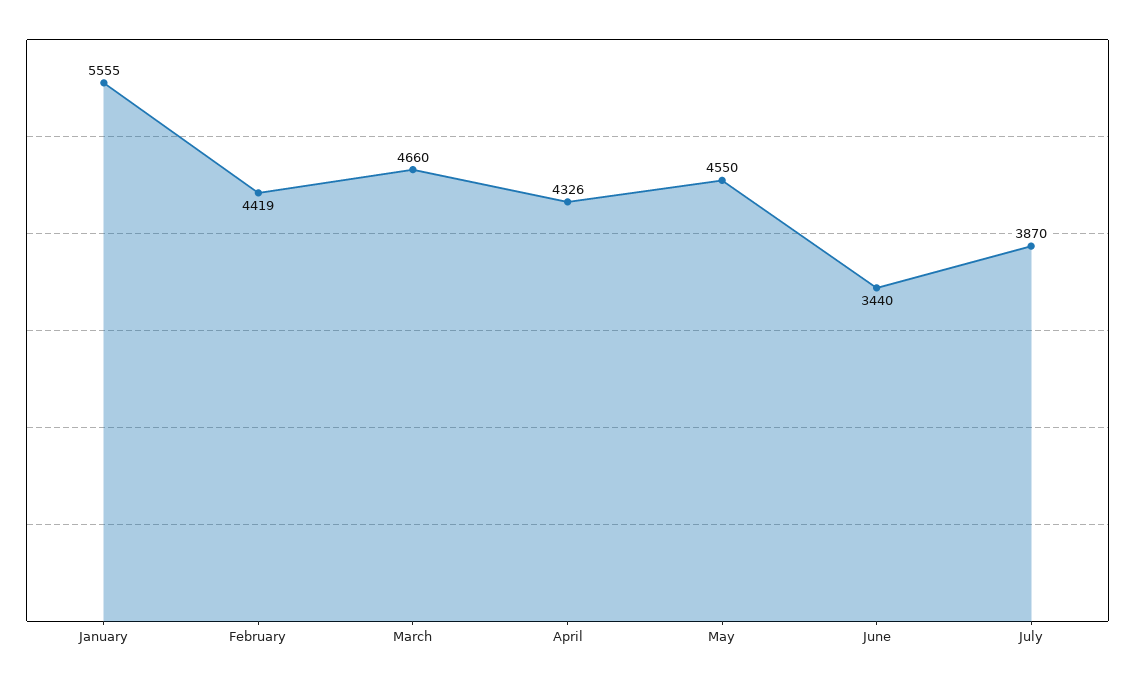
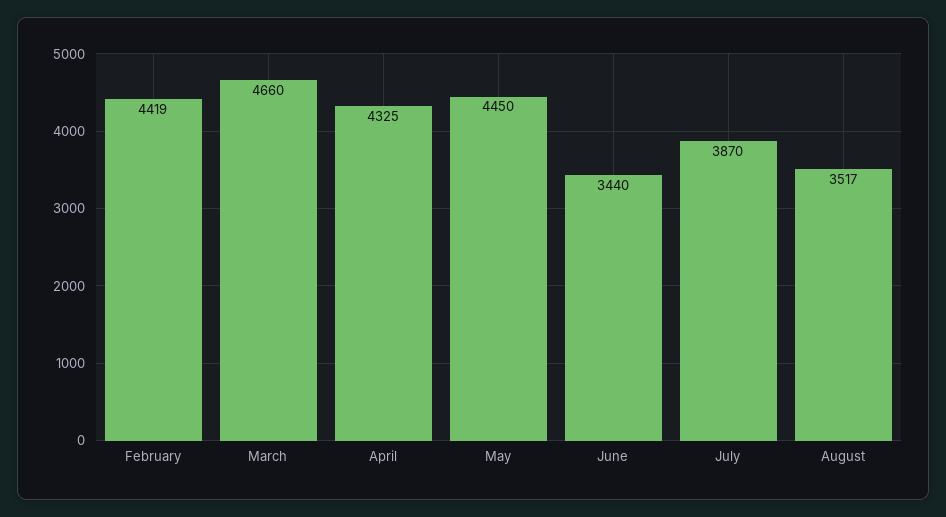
January: 5555 -> none
April: 4326 -> 4325
May: 4550 -> 4450
August: none -> 3517

